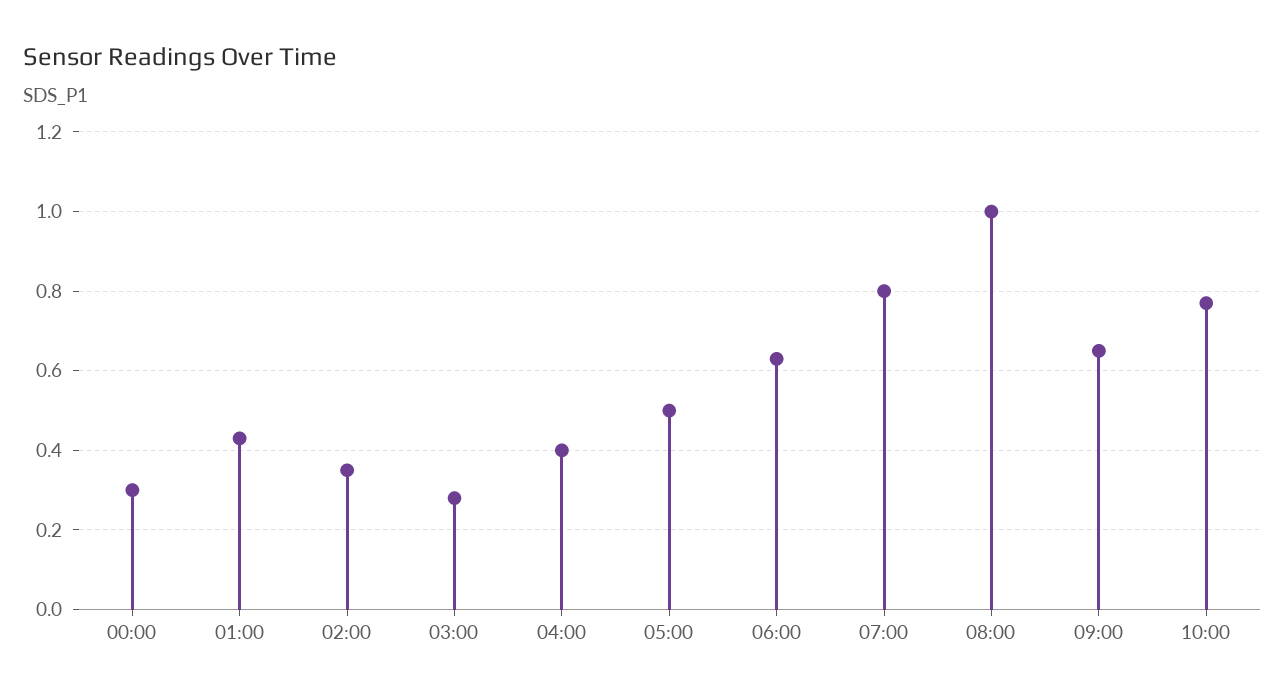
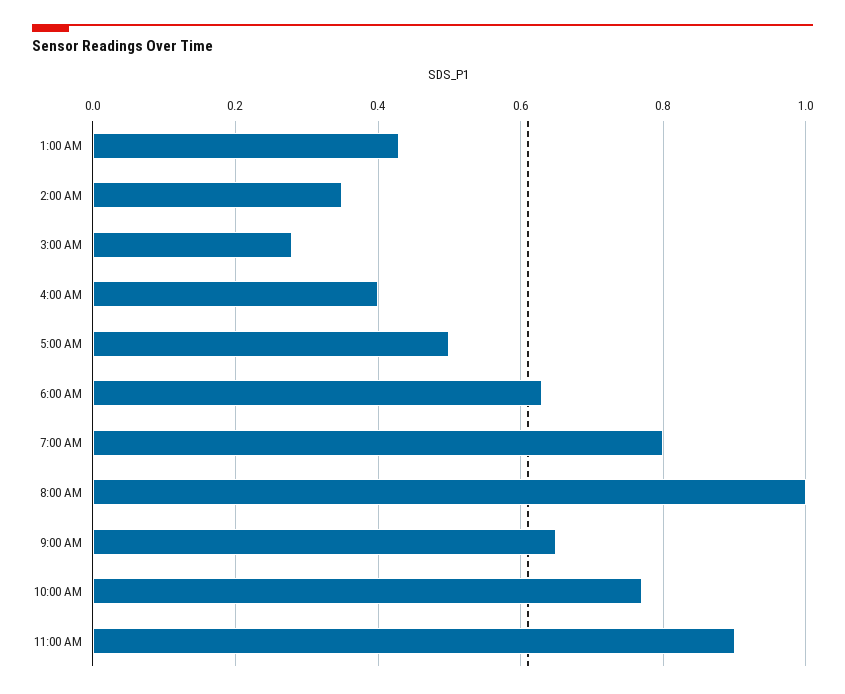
00:00: 0.3 -> none
11:00 AM: none -> 0.9

